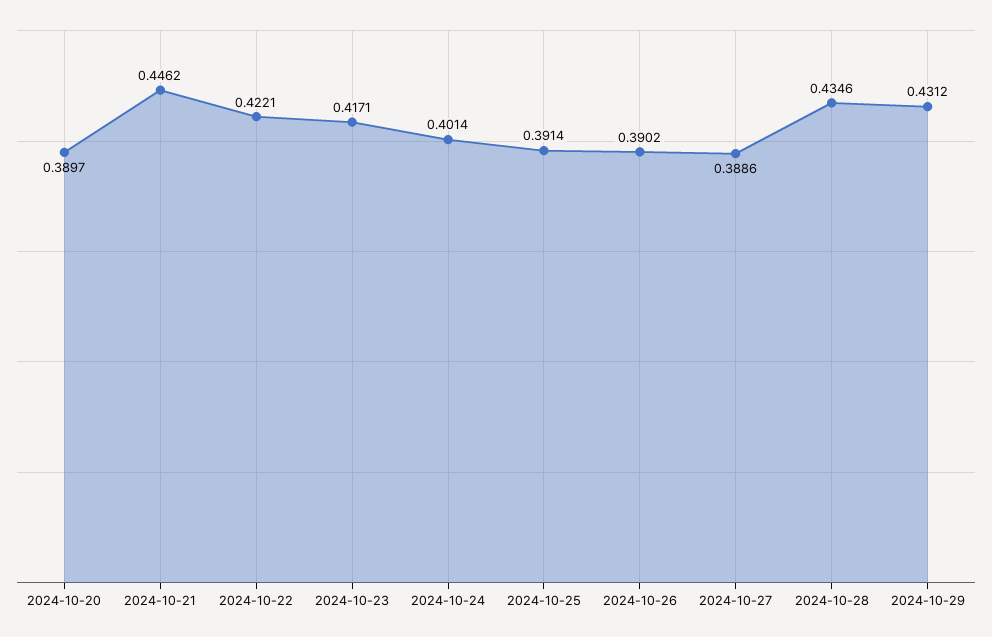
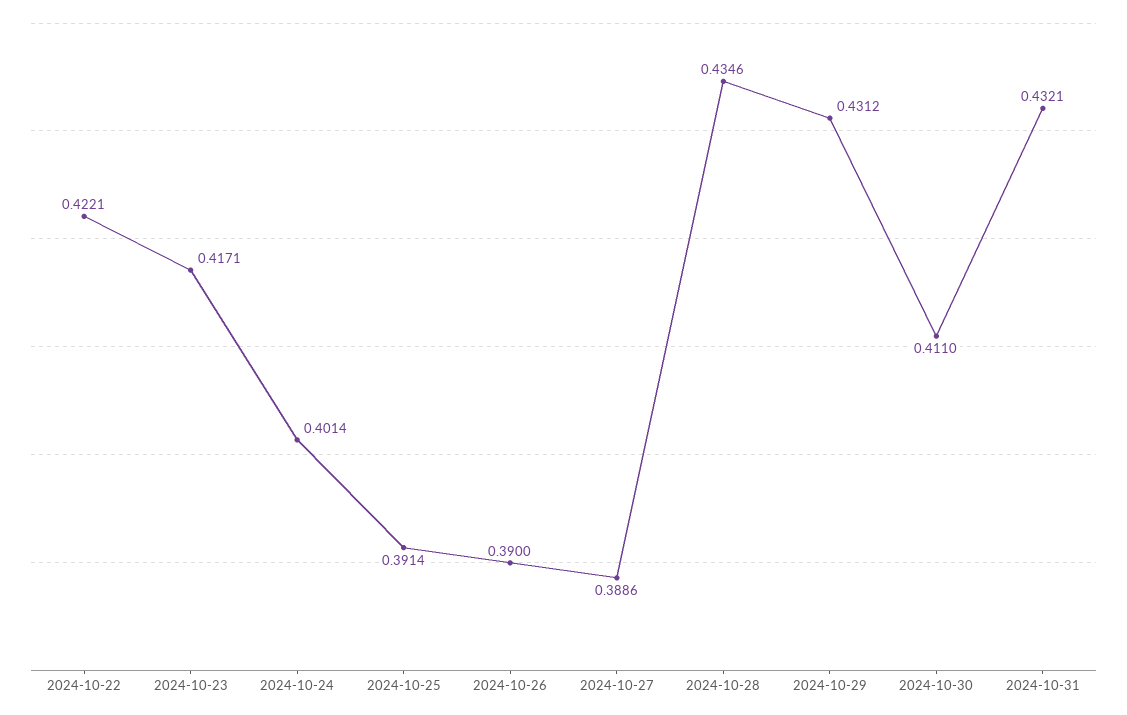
2024-10-20: 0.3897 -> none
2024-10-21: 0.4462 -> none
2024-10-26: 0.3902 -> 0.39
2024-10-30: none -> 0.411
2024-10-31: none -> 0.4321

